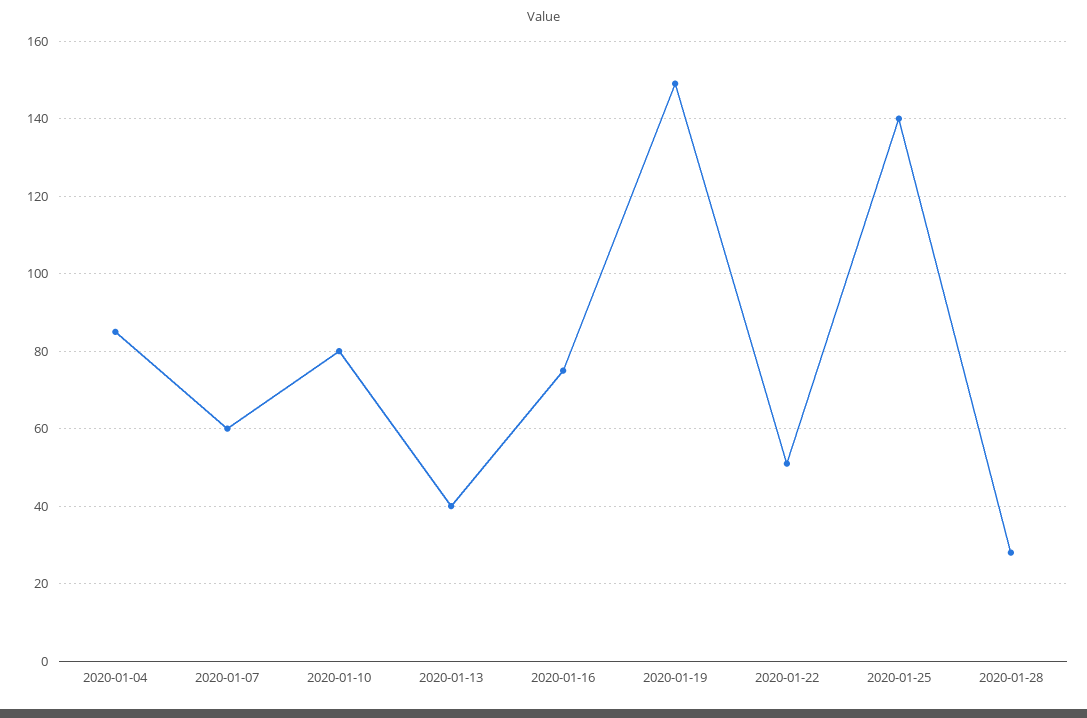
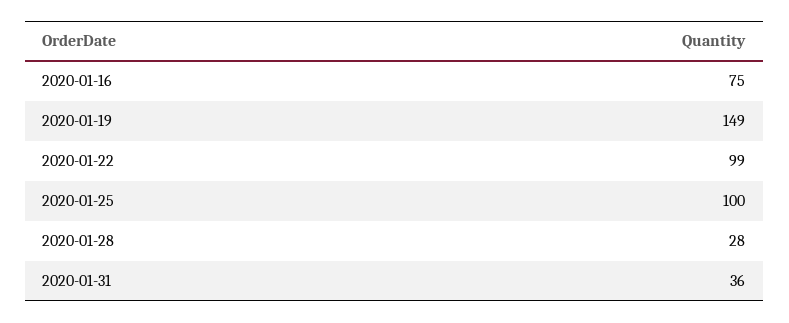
2020-01-04: 85 -> none
2020-01-07: 60 -> none
2020-01-10: 80 -> none
2020-01-13: 40 -> none
2020-01-22: 50 -> 99
2020-01-25: 140 -> 100
2020-01-31: none -> 36

